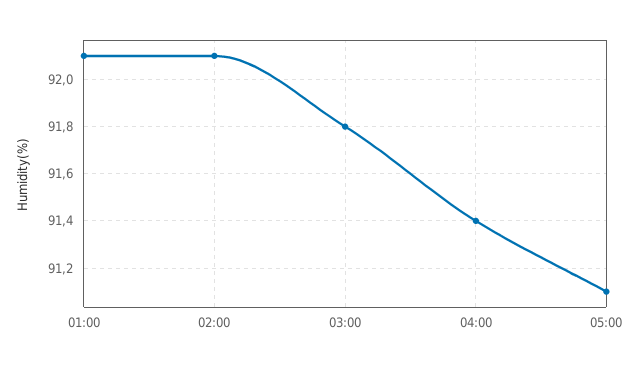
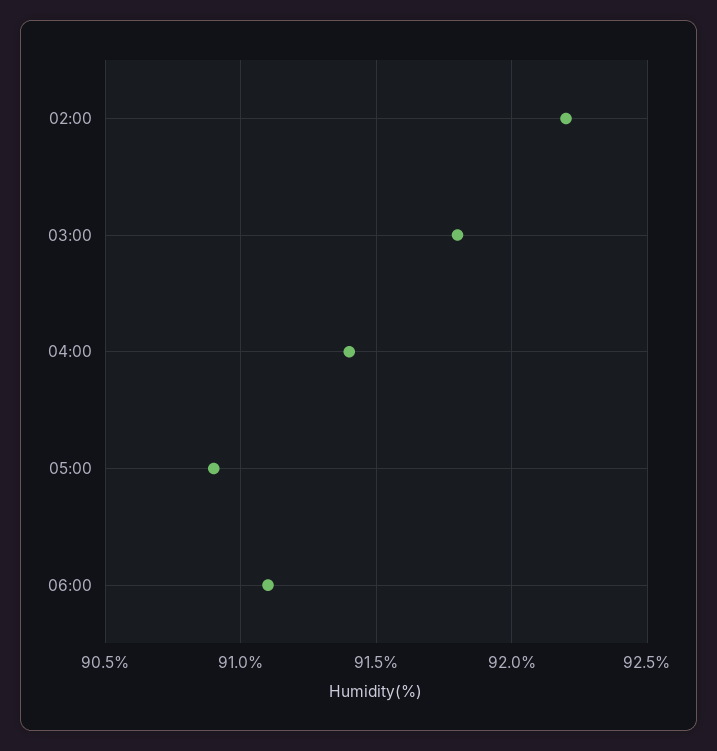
01:00: 92.1 -> none
02:00: 92.1 -> 92.2
05:00: 91.1 -> 90.9
06:00: none -> 91.1

